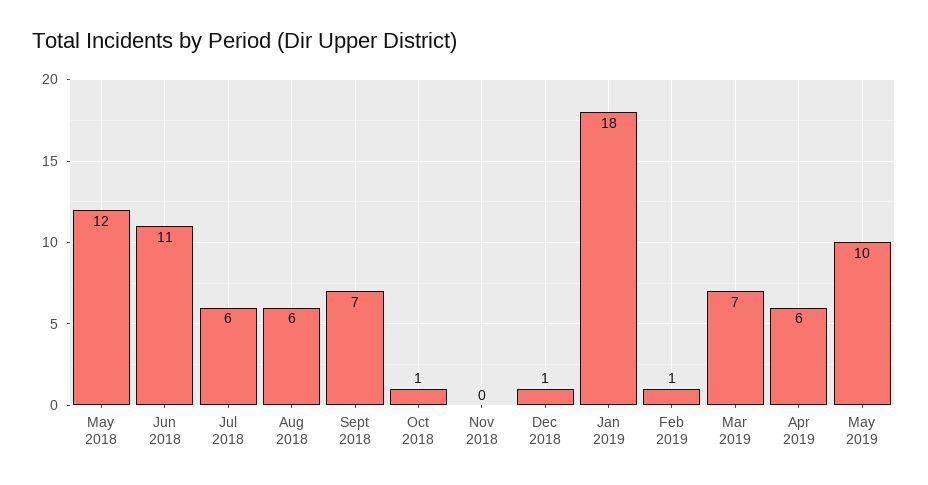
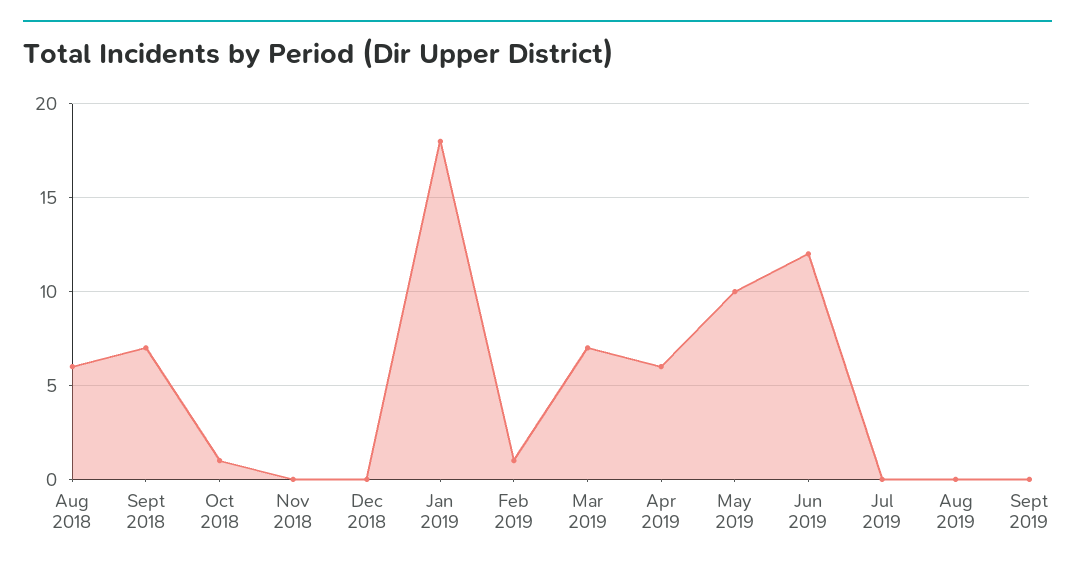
May 2018: 12 -> none
Jun 2018: 11 -> none
Jul 2018: 6 -> none
Dec 2018: 1 -> 0
Jun 2019: none -> 12
Jul 2019: none -> 0
Aug 2019: none -> 0
Sept 2019: none -> 0

